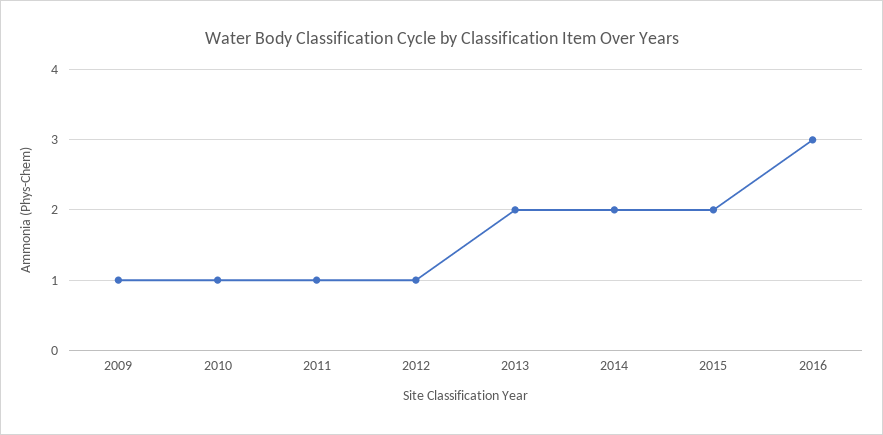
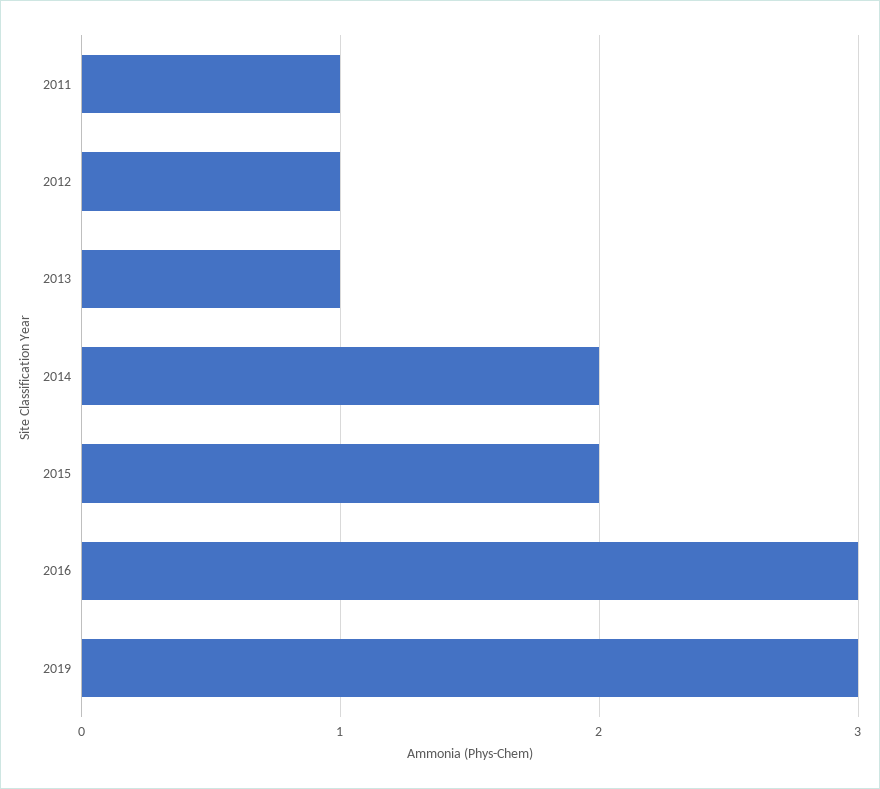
2009: 1 -> none
2010: 1 -> none
2013: 2 -> 1
2019: none -> 3

